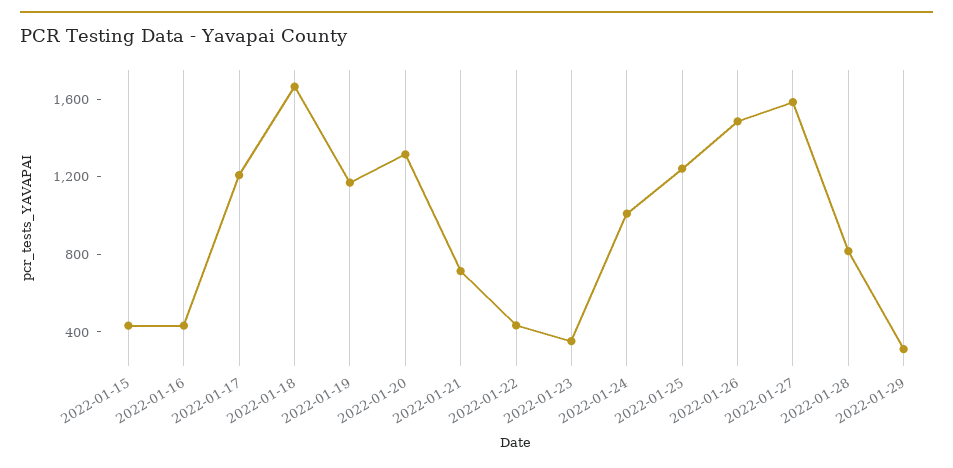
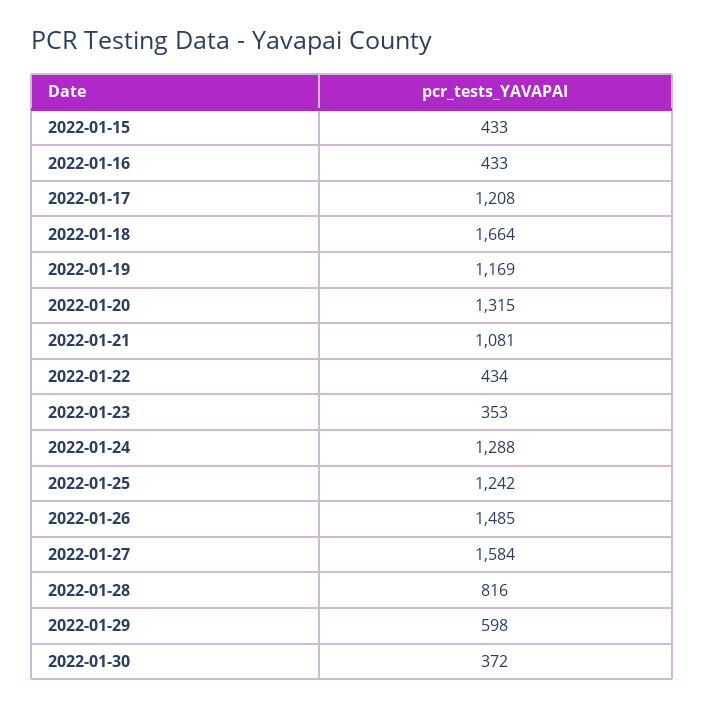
2022-01-21: 700 -> 1081
2022-01-24: 1000 -> 1288
2022-01-29: 300 -> 598
2022-01-30: none -> 372

